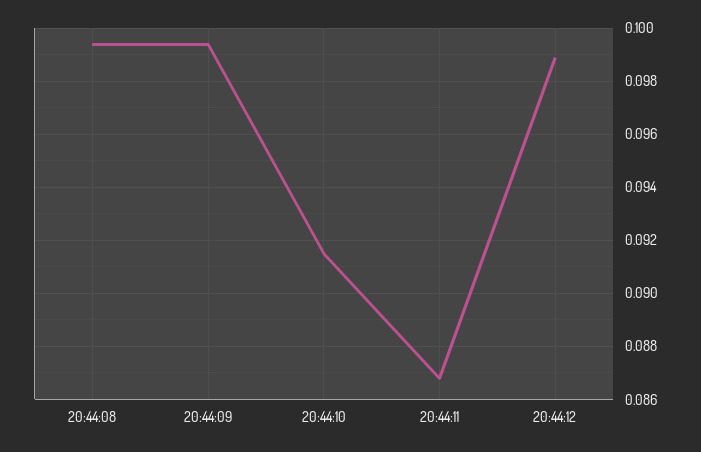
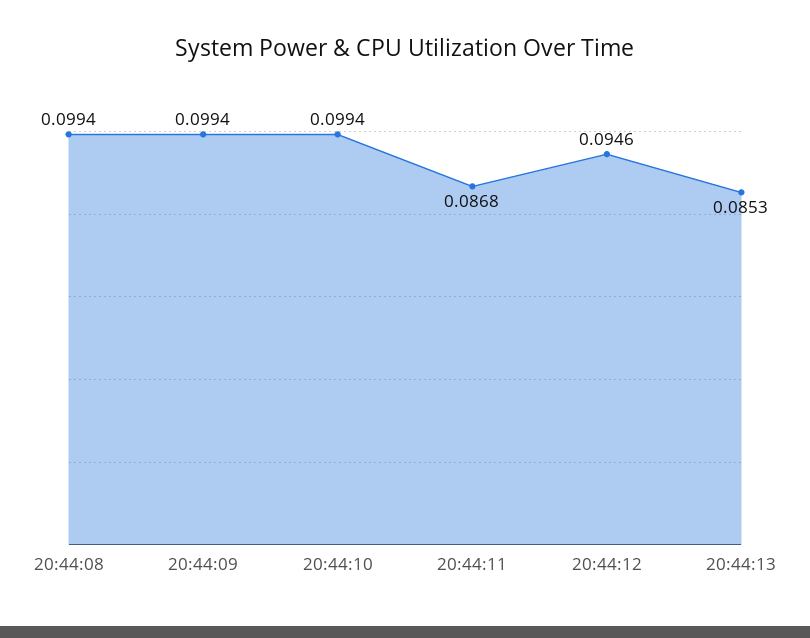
20:44:10: 0.0915 -> 0.0994
20:44:12: 0.099 -> 0.0946
20:44:13: none -> 0.0853

